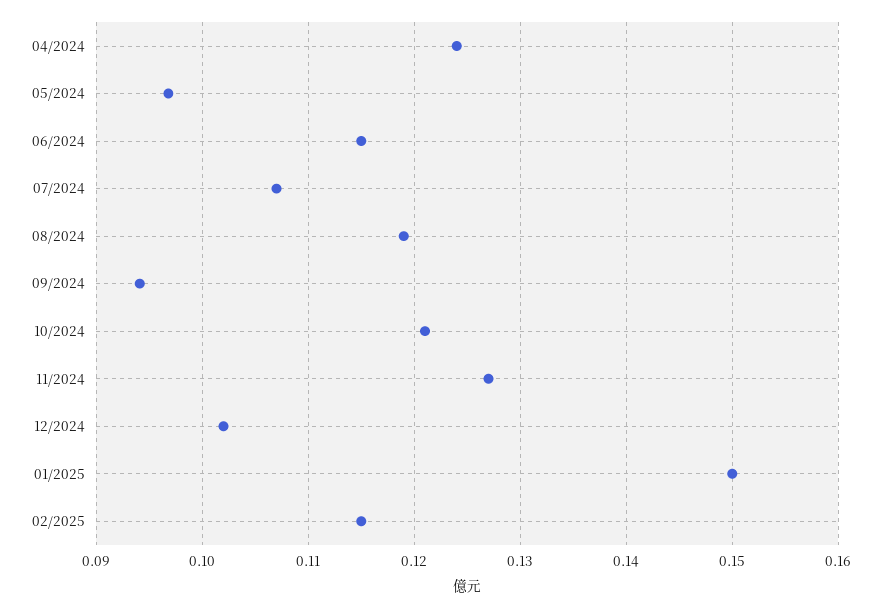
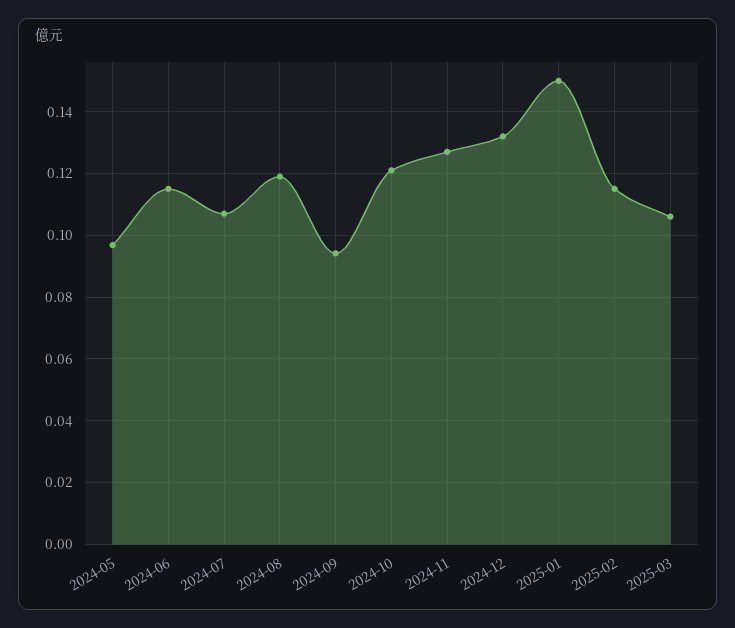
04/2024: 0.124 -> none
12/2024: 0.102 -> 0.132
2025-03: none -> 0.106

